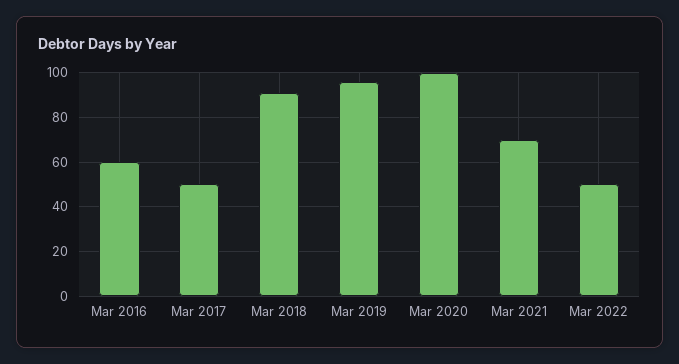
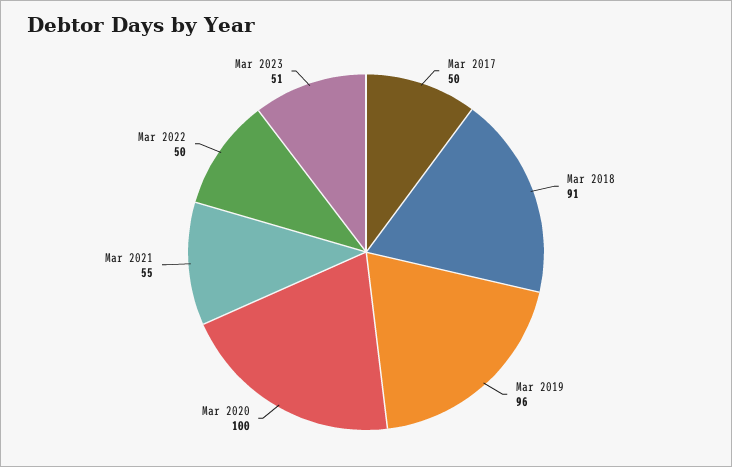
Mar 2016: 60 -> none
Mar 2021: 70 -> 55
Mar 2023: none -> 51

